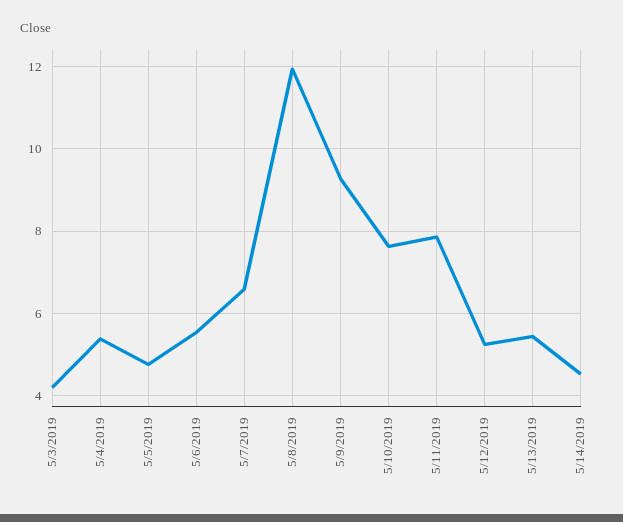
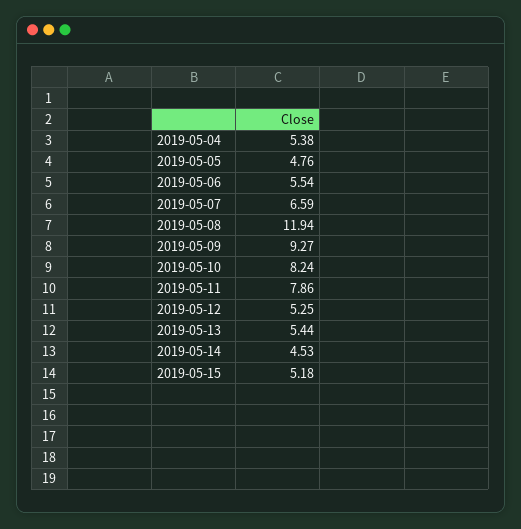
5/3/2019: 4.2 -> none
5/10/2019: 7.6 -> 8.24
2019-05-15: none -> 5.18

